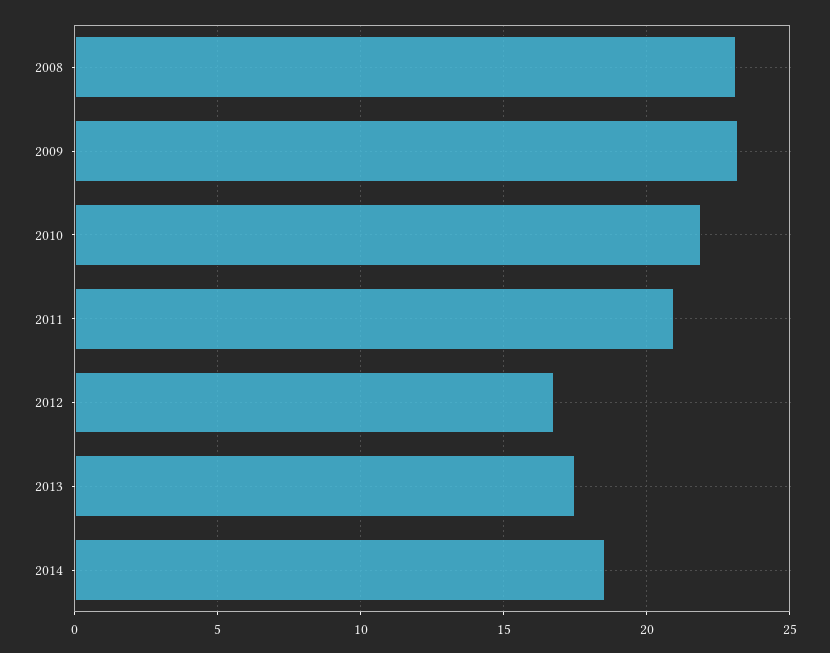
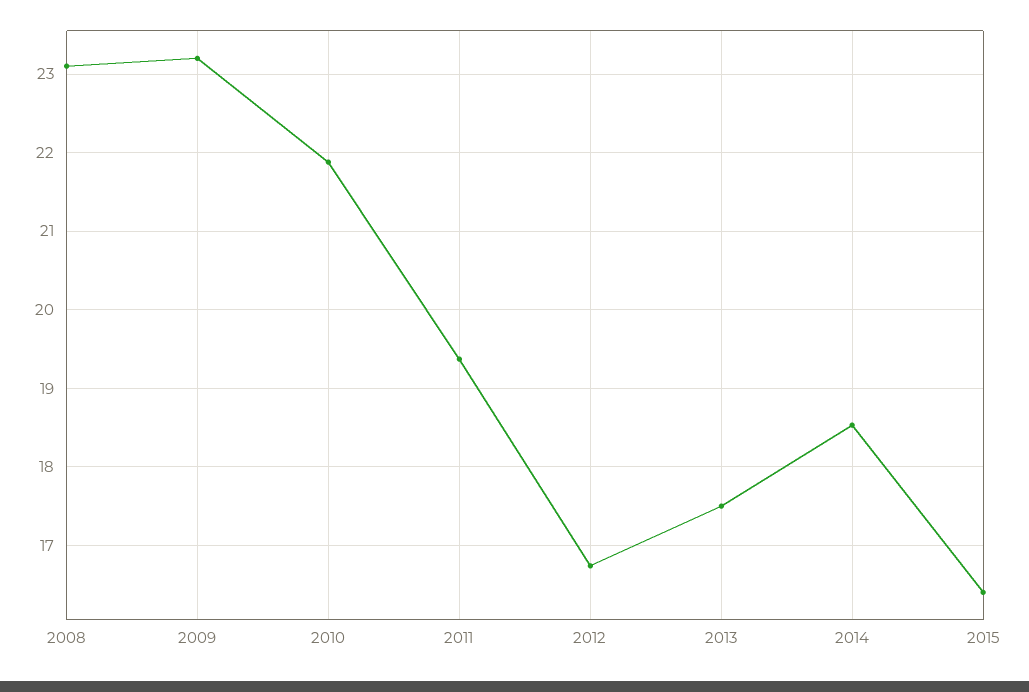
2011: 21 -> 19.4
2015: none -> 16.4

